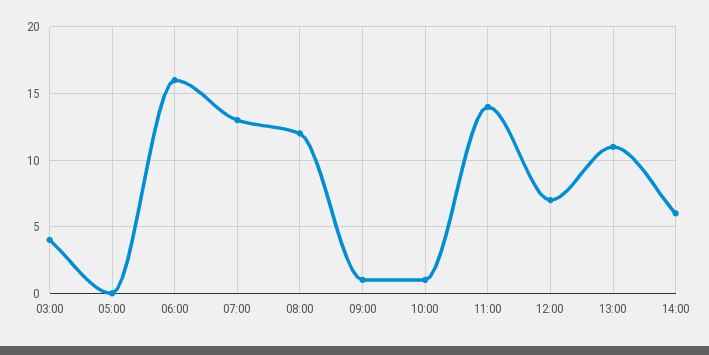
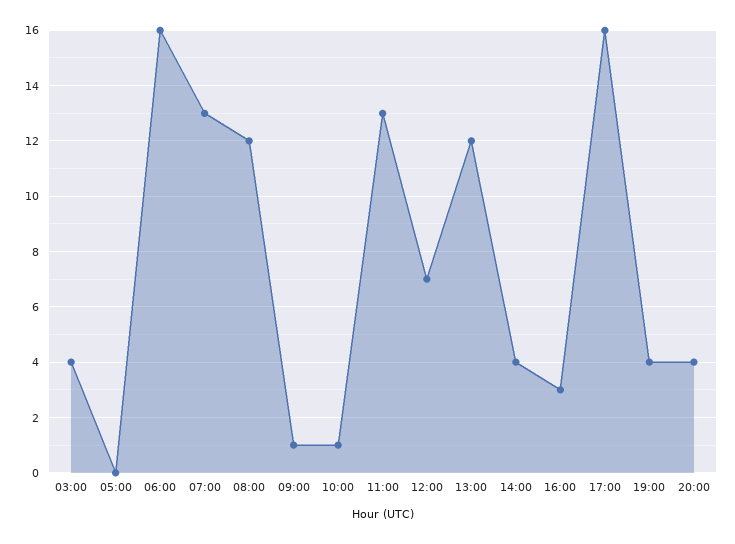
11:00: 14 -> 13
13:00: 11 -> 12
14:00: 6 -> 4
16:00: none -> 3
17:00: none -> 16
19:00: none -> 4
20:00: none -> 4

